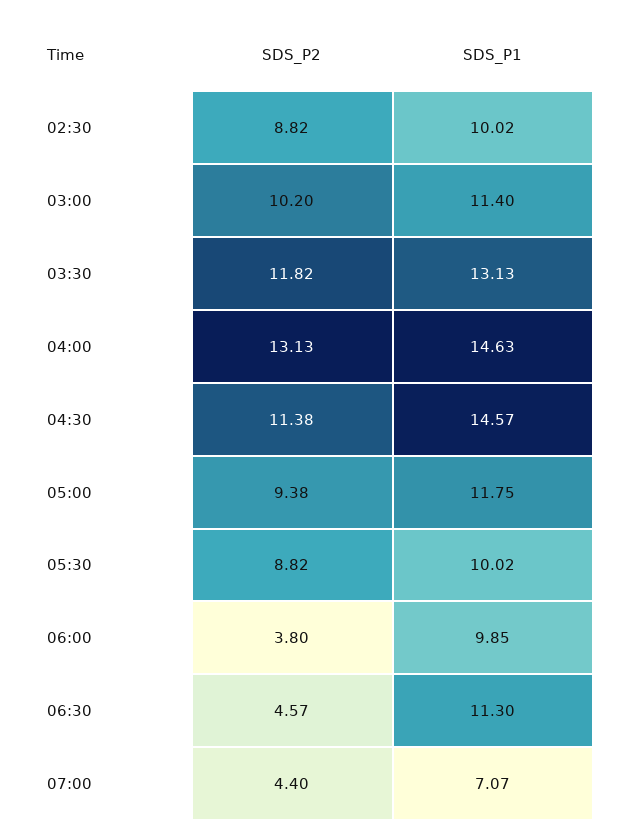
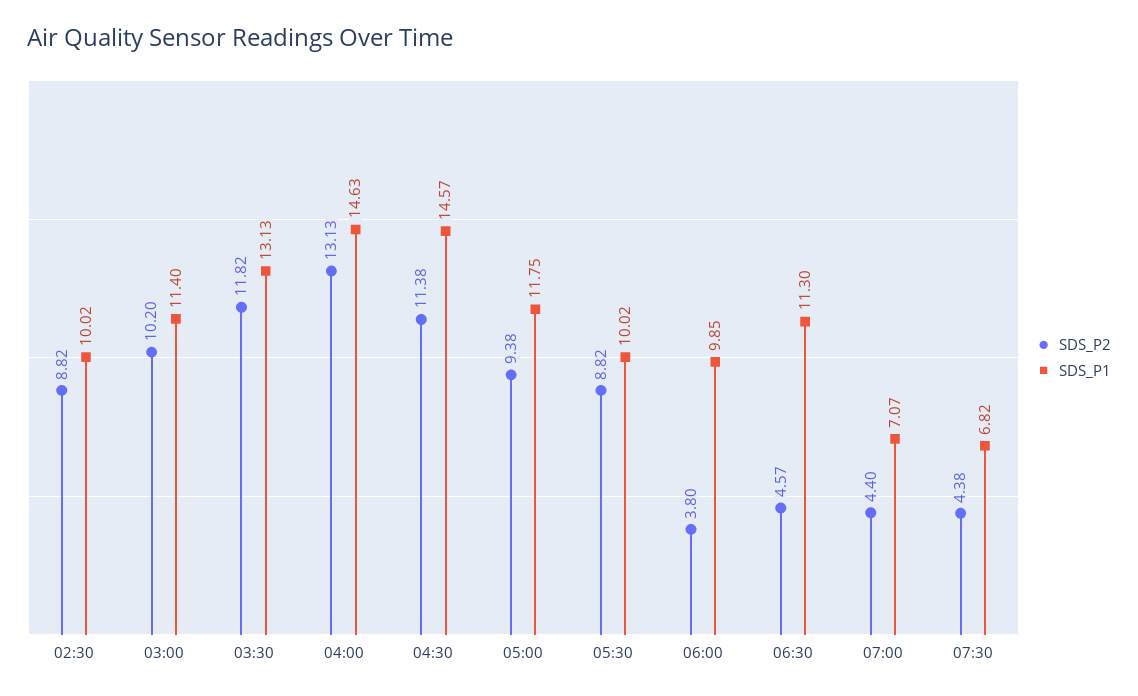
SDS_P2, 07:30: none -> 4.38
SDS_P1, 07:30: none -> 6.82

